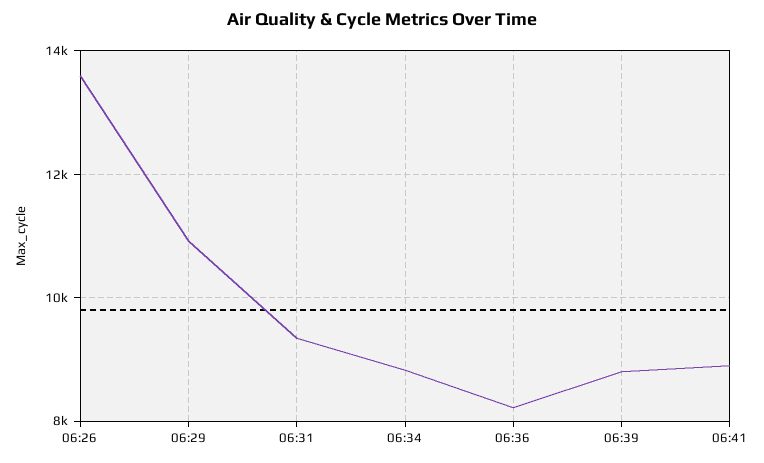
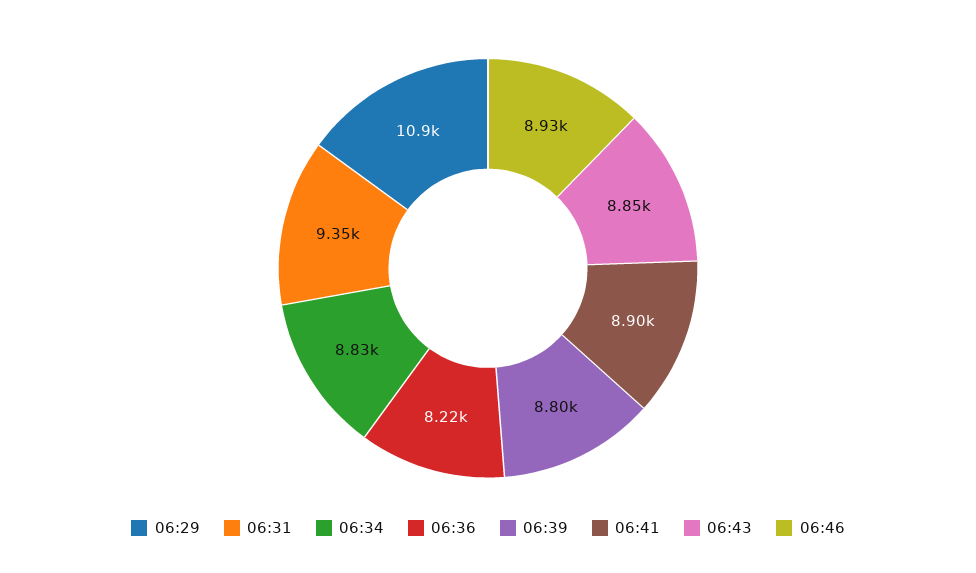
06:26: 13600 -> none
06:43: none -> 8850
06:46: none -> 8930

